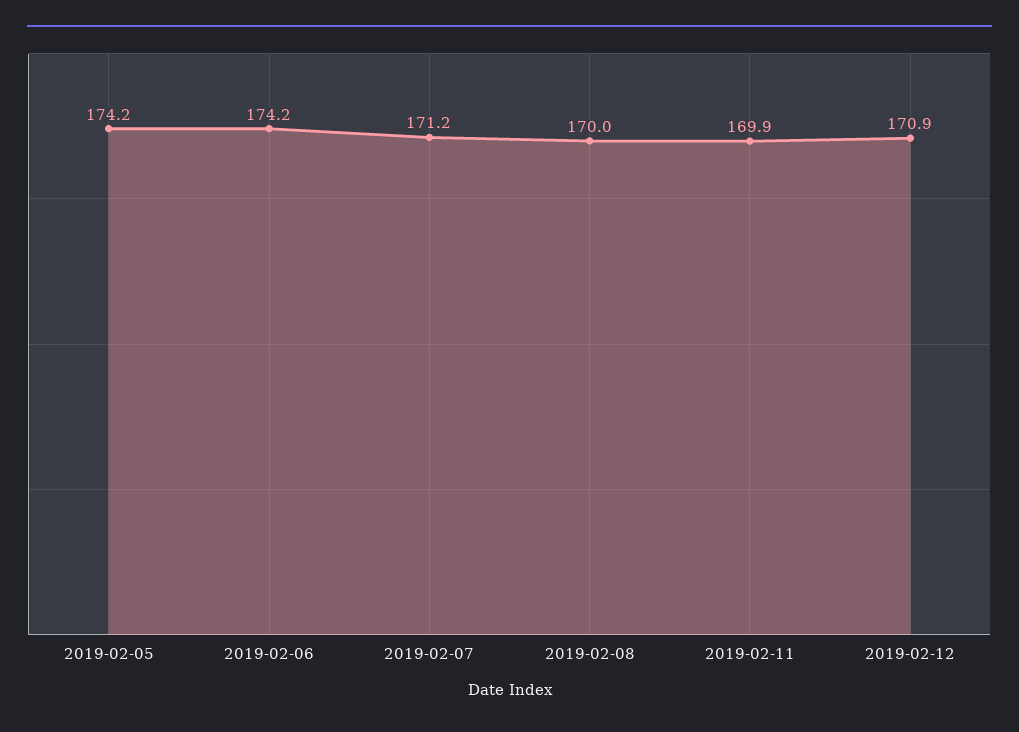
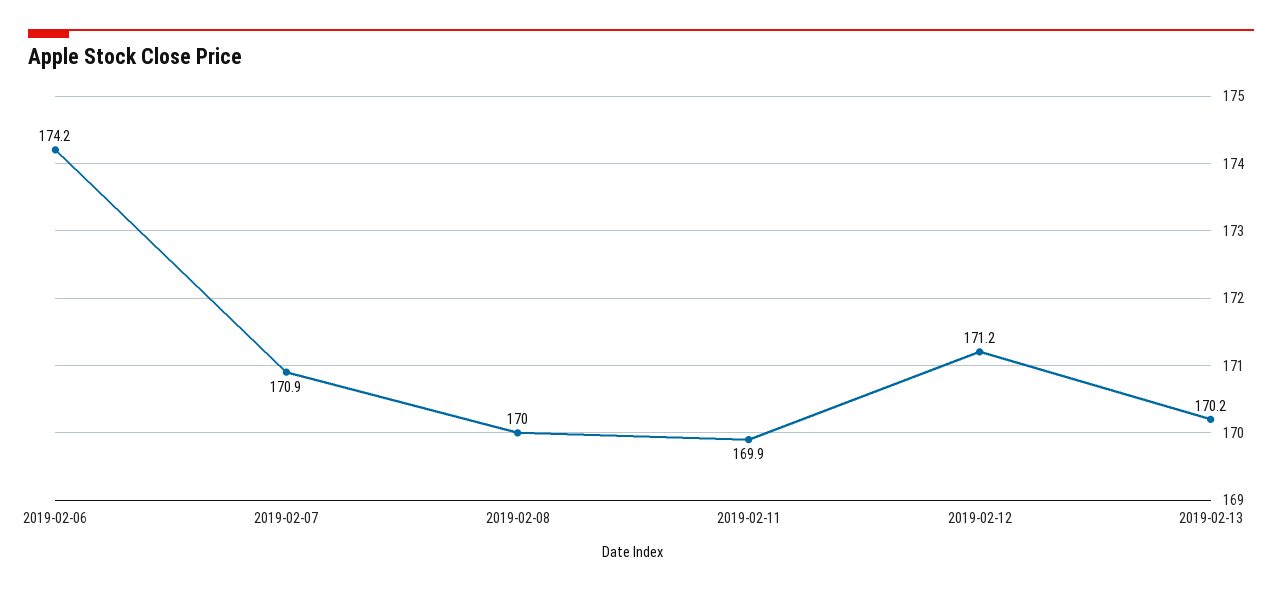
2019-02-05: 174.2 -> none
2019-02-07: 171.2 -> 170.9
2019-02-12: 170.9 -> 171.2
2019-02-13: none -> 170.2

